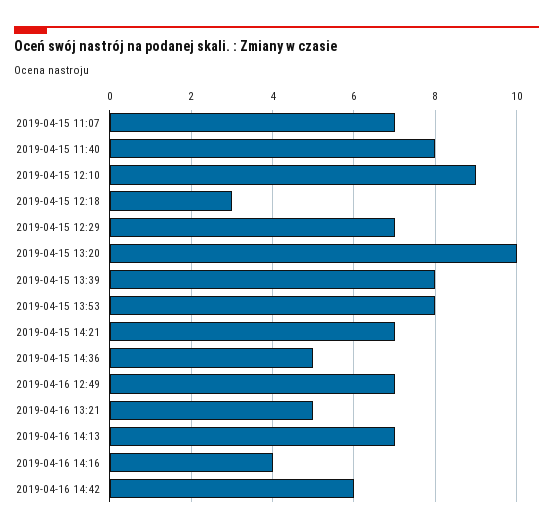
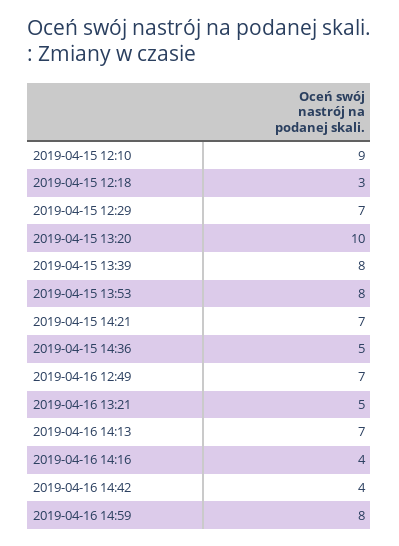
2019-04-15 11:07: 7 -> none
2019-04-15 11:40: 8 -> none
2019-04-16 14:42: 6 -> 4
2019-04-16 14:59: none -> 8

